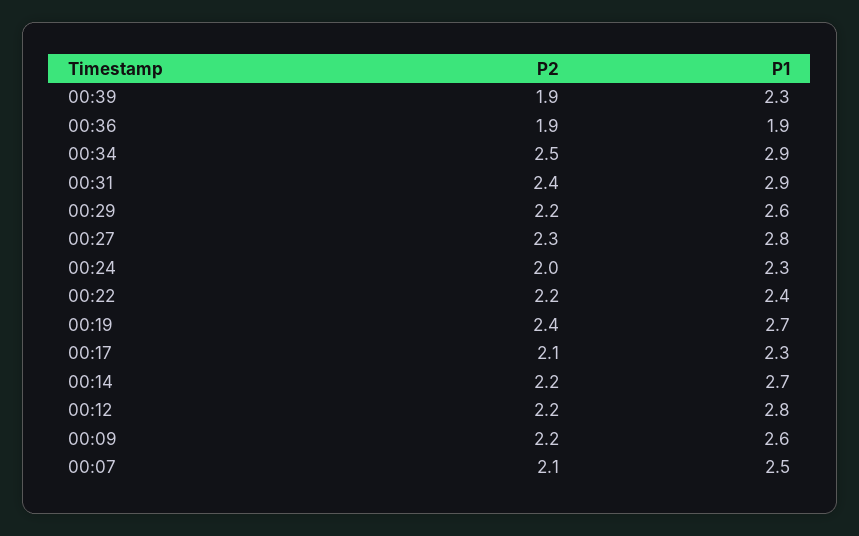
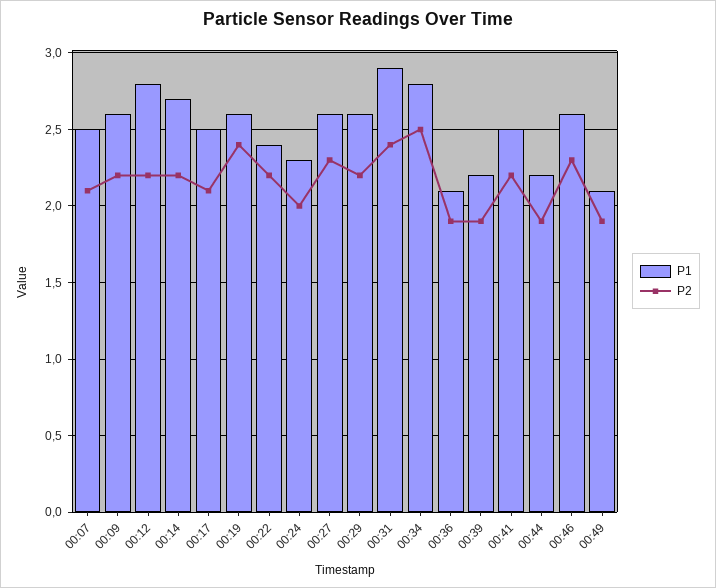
P1, 00:39: 2.3 -> 2.2
P1, 00:36: 1.9 -> 2.1
P1, 00:34: 2.9 -> 2.8
P1, 00:27: 2.8 -> 2.6
P1, 00:19: 2.7 -> 2.6
P1, 00:17: 2.3 -> 2.5
P1, 00:41: none -> 2.5
P2, 00:41: none -> 2.2
P1, 00:44: none -> 2.2
P2, 00:44: none -> 1.9
P1, 00:46: none -> 2.6
P2, 00:46: none -> 2.3
P1, 00:49: none -> 2.1
P2, 00:49: none -> 1.9

